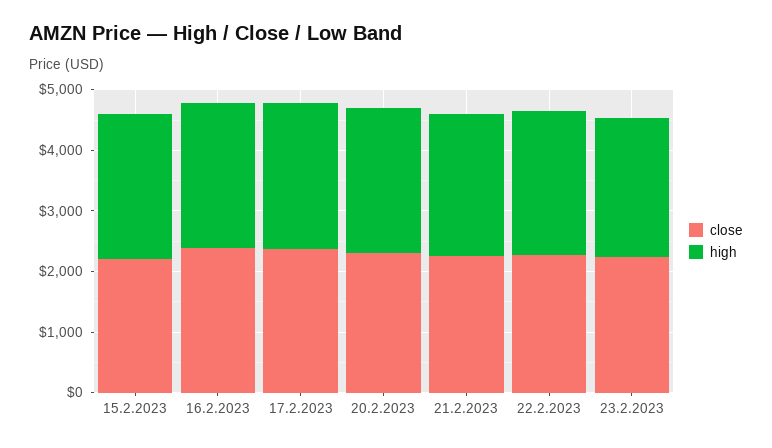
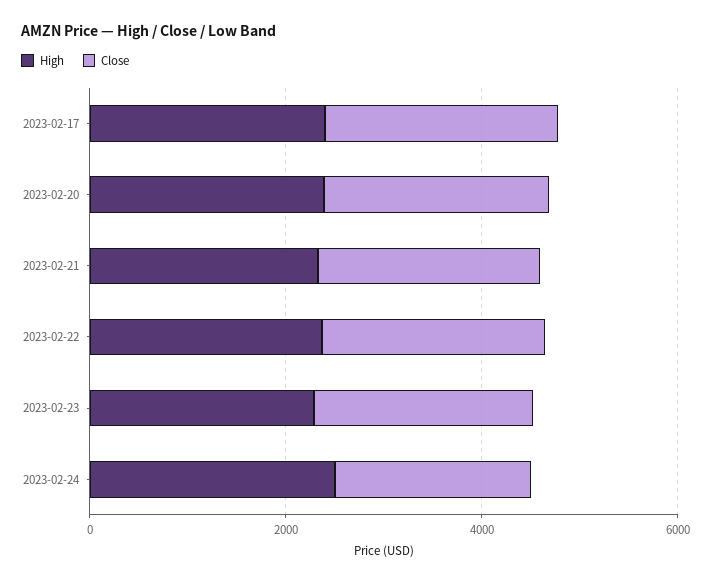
close, 15.2.2023: 2200 -> none
high, 15.2.2023: 2400 -> none
close, 16.2.2023: 2400 -> none
high, 16.2.2023: 2400 -> none
high, 2023-02-24: none -> 2500
close, 2023-02-24: none -> 2000

